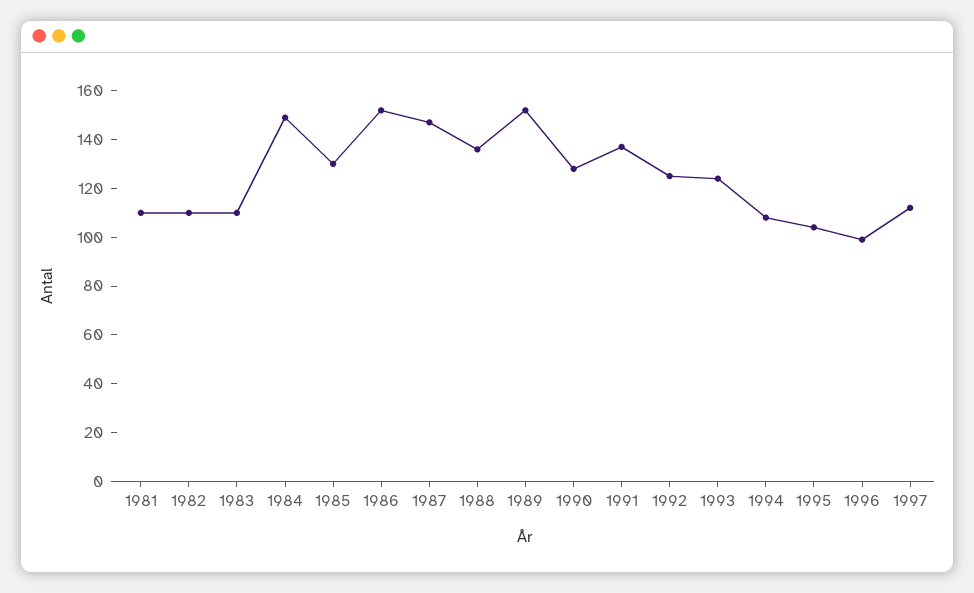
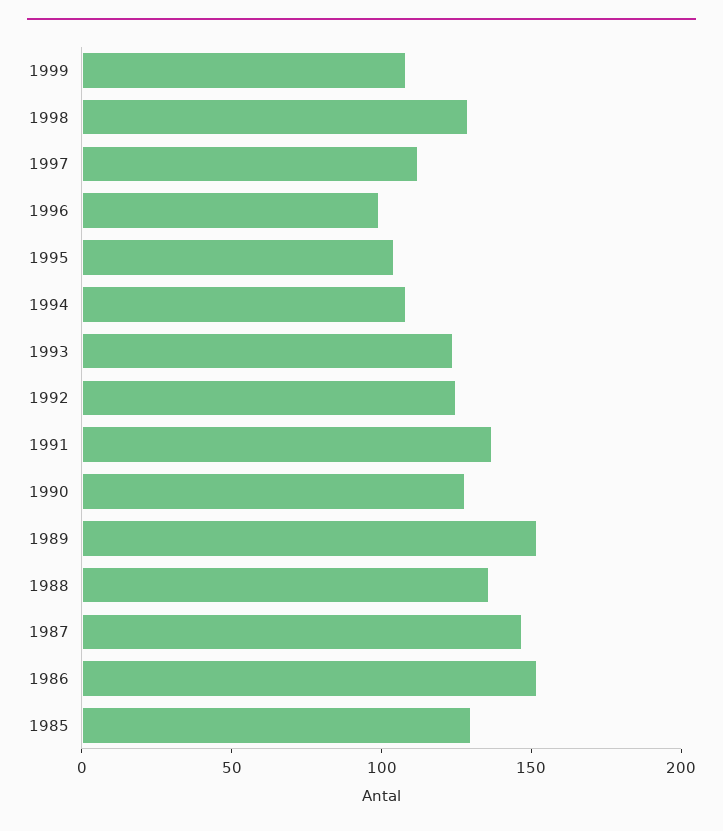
1981: 110 -> none
1982: 110 -> none
1983: 110 -> none
1984: 150 -> none
1999: none -> 110
1998: none -> 130

